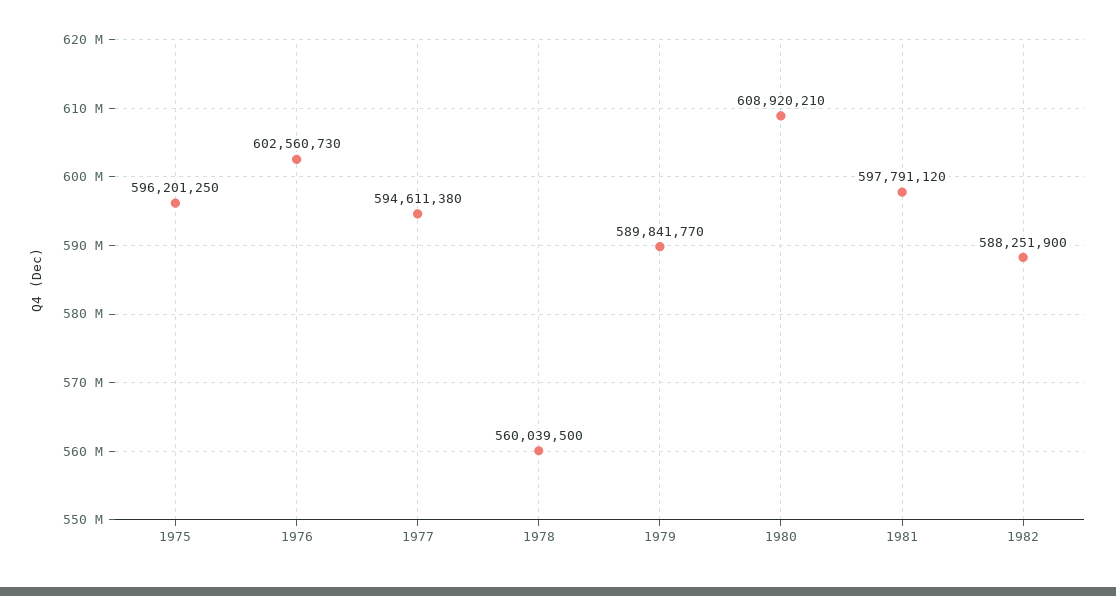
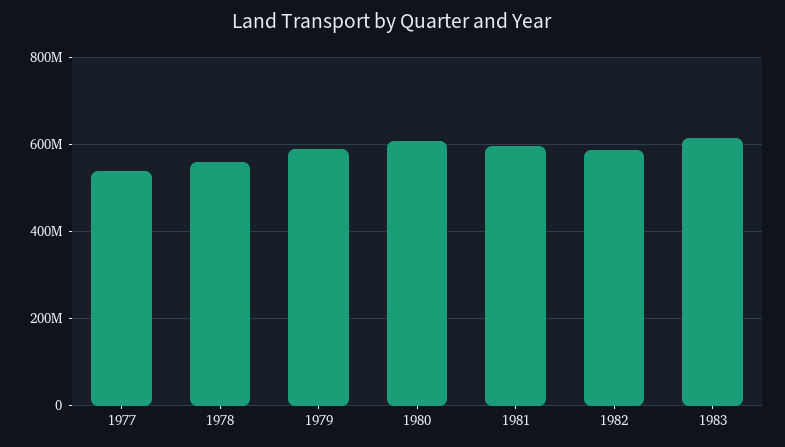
1975: 596201250 -> none
1976: 602560730 -> none
1977: 594611380 -> 540000000
1983: none -> 620000000

